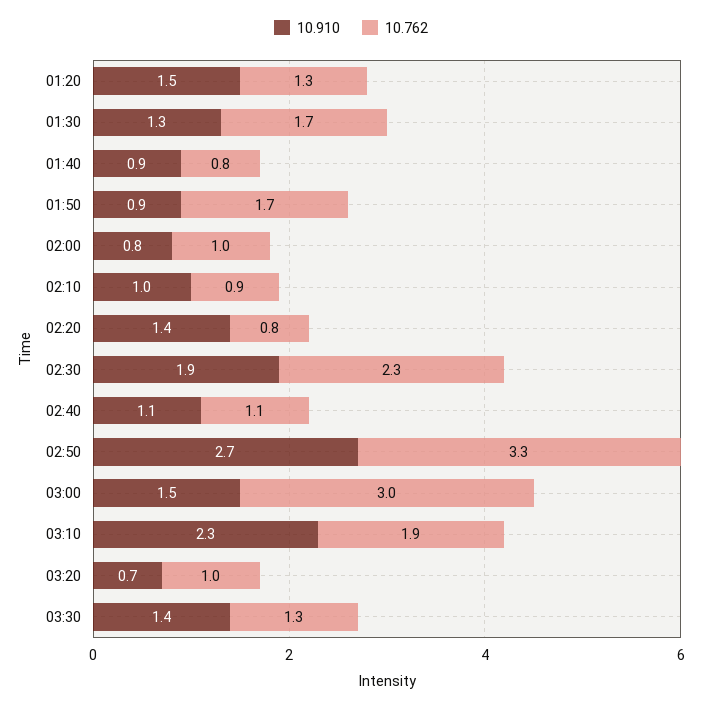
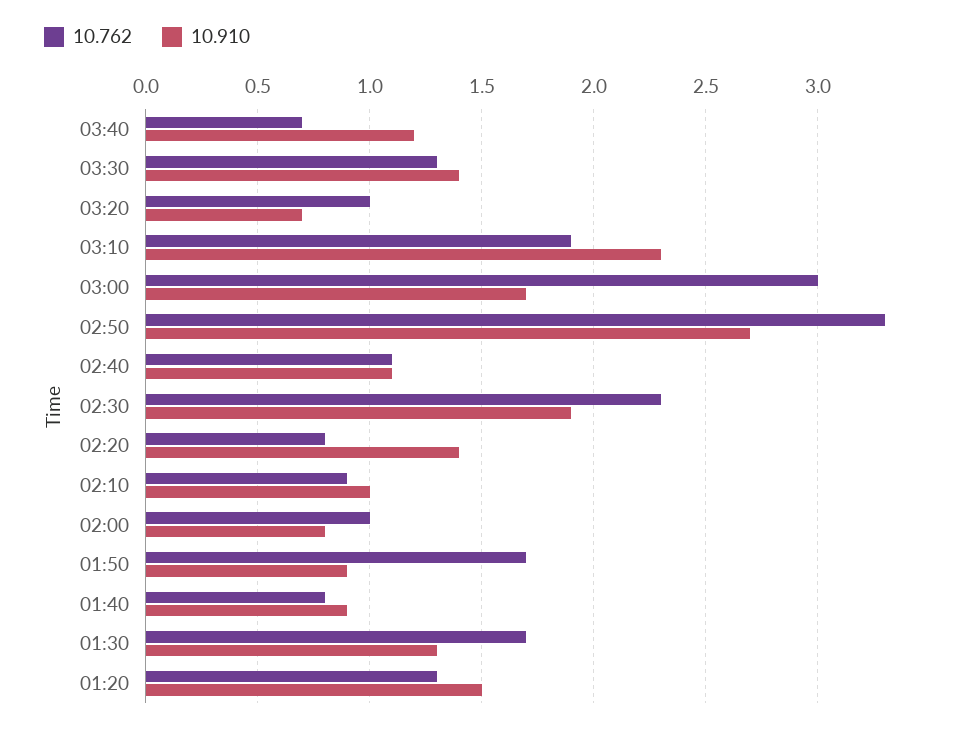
10.910, 03:00: 1.5 -> 1.7
10.762, 03:40: none -> 0.7
10.910, 03:40: none -> 1.2

